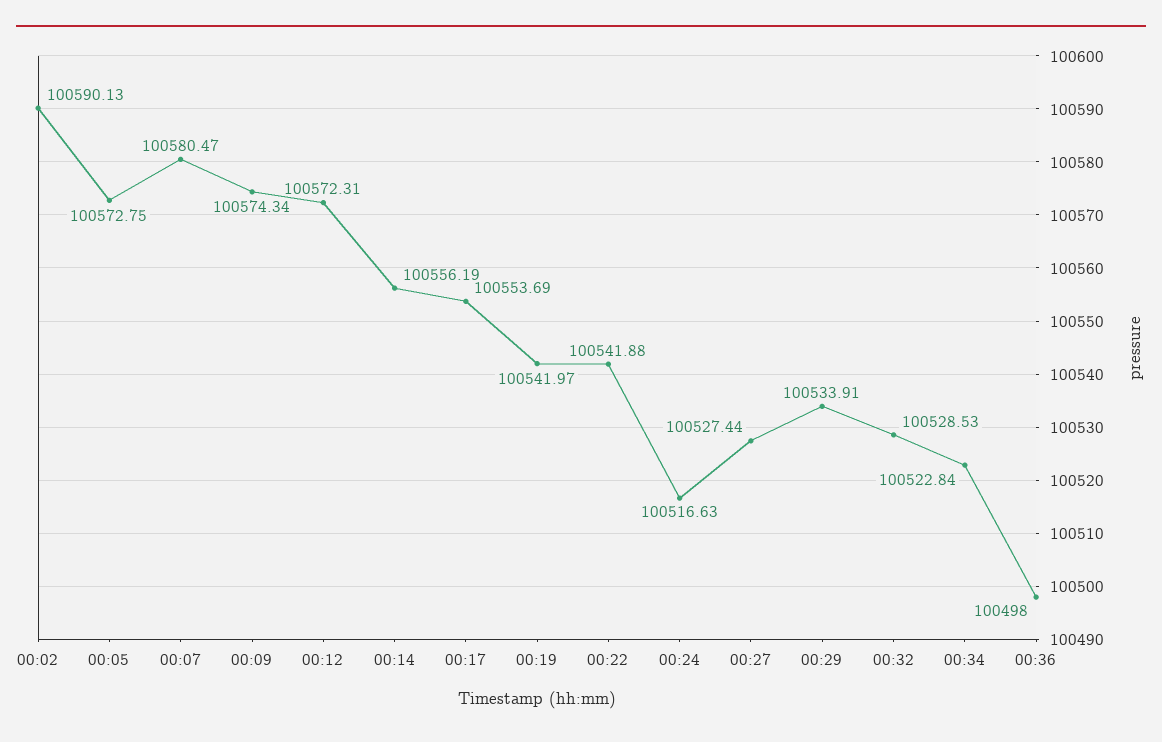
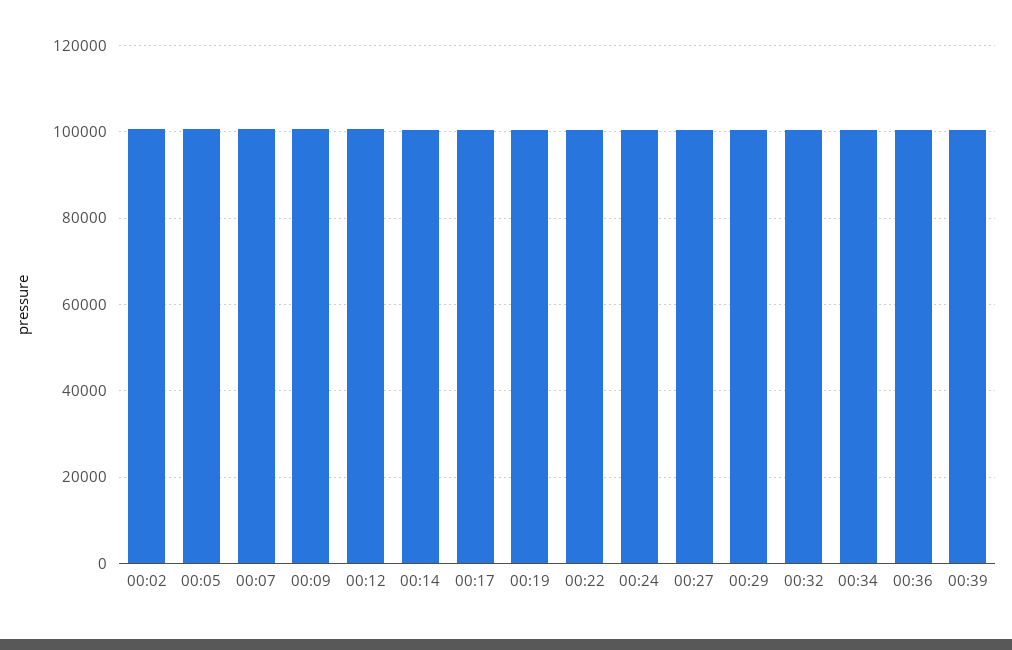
00:39: none -> 100000

